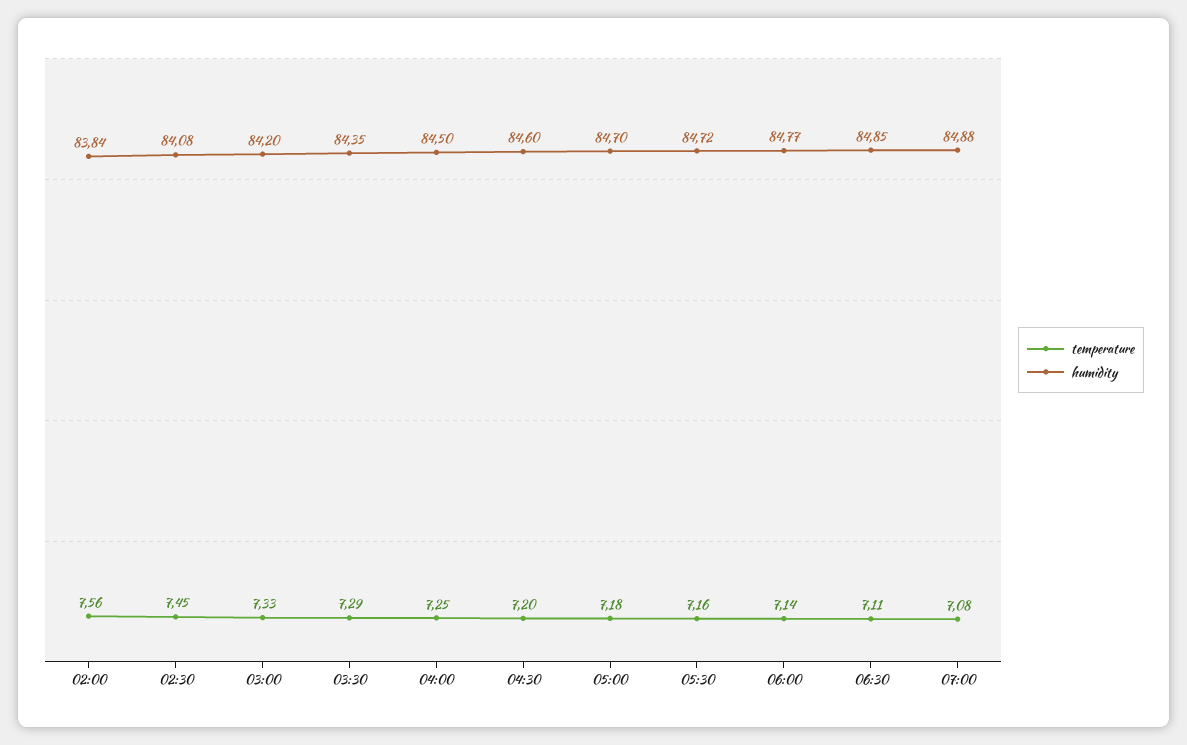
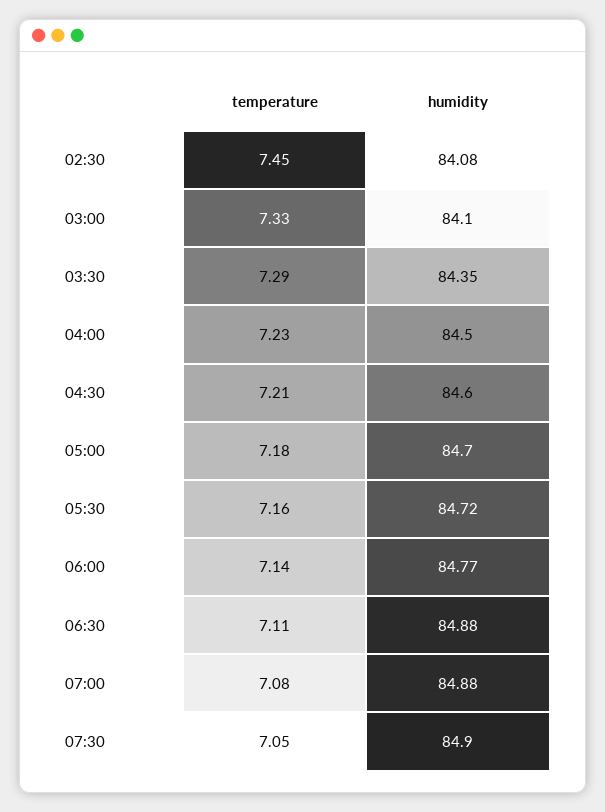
temperature, 02:00: 7.56 -> none
humidity, 02:00: 83.84 -> none
humidity, 03:00: 84.2 -> 84.1
temperature, 04:00: 7.25 -> 7.23
temperature, 04:30: 7.2 -> 7.21
humidity, 06:30: 84.85 -> 84.88
temperature, 07:30: none -> 7.05
humidity, 07:30: none -> 84.9

